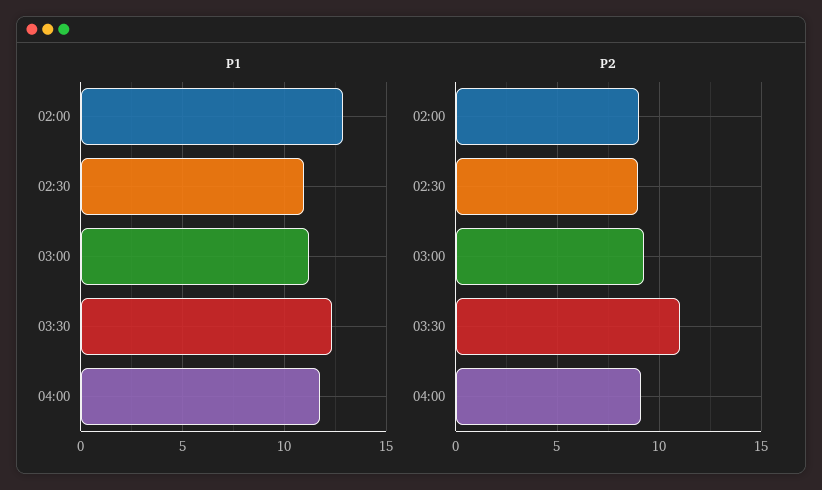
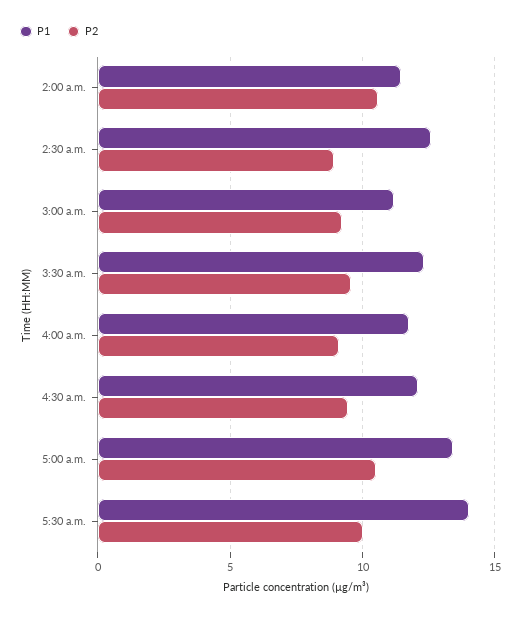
P1, 02:00: 13 -> 11.5
P1, 02:30: 11 -> 12.5
P2, 02:00: 9 -> 10.5
P2, 03:30: 11 -> 9.5
P1, 4:30 a.m.: none -> 12
P2, 4:30 a.m.: none -> 9.5
P1, 5:00 a.m.: none -> 13.5
P2, 5:00 a.m.: none -> 10.5
P1, 5:30 a.m.: none -> 14
P2, 5:30 a.m.: none -> 10

